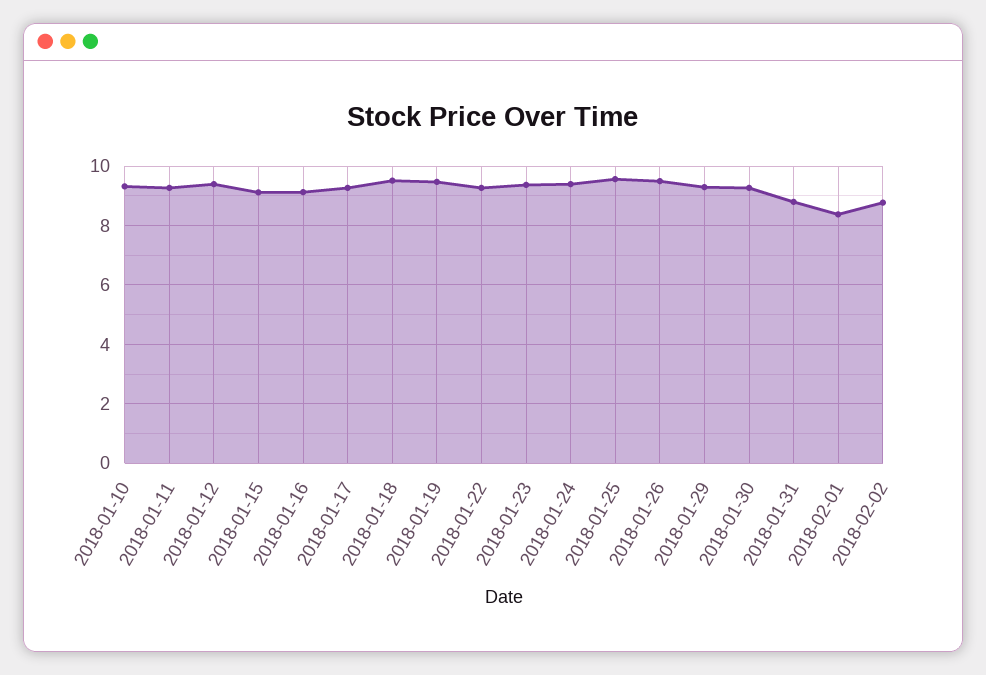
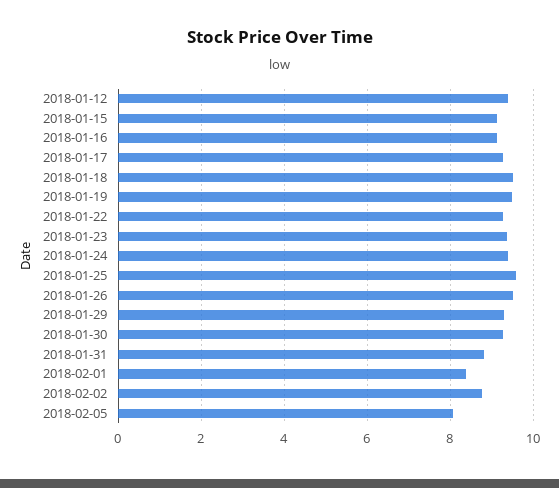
2018-01-10: 9.25 -> none
2018-01-11: 9.25 -> none
2018-02-05: none -> 8

